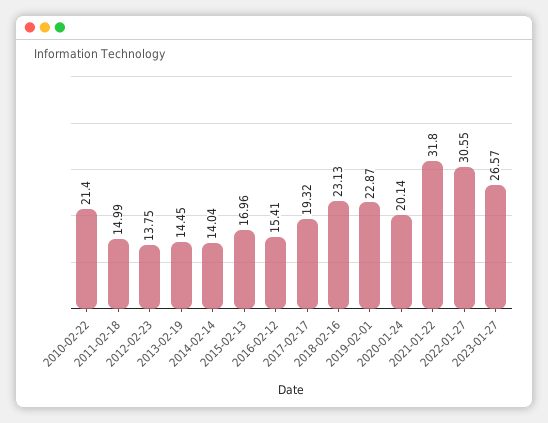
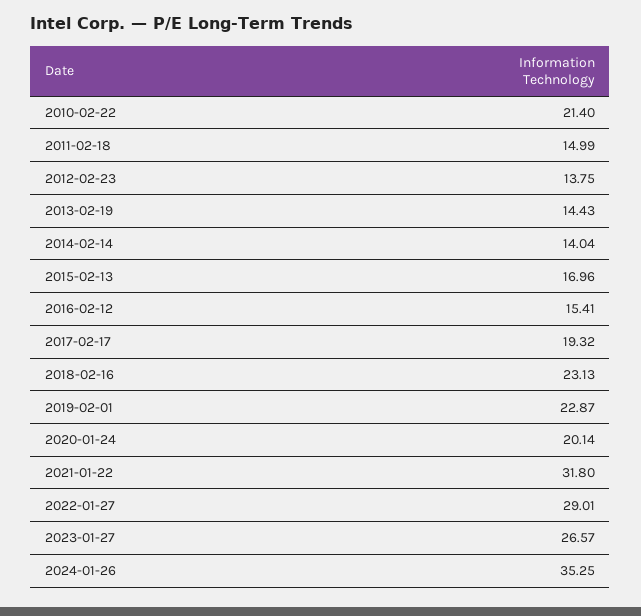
2013-02-19: 14.45 -> 14.43
2022-01-27: 30.55 -> 29.01
2024-01-26: none -> 35.25

